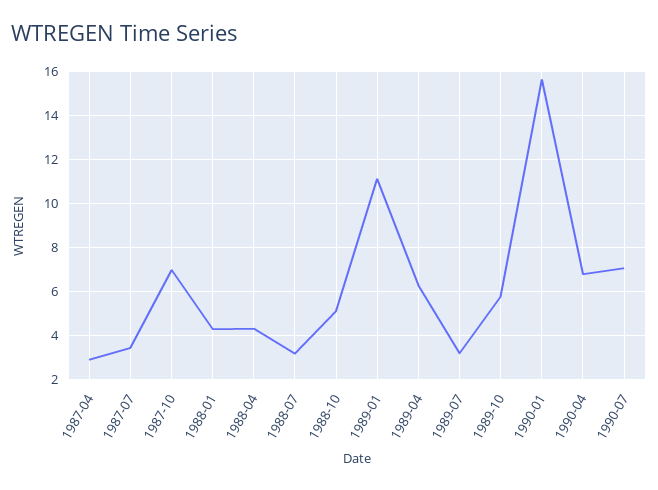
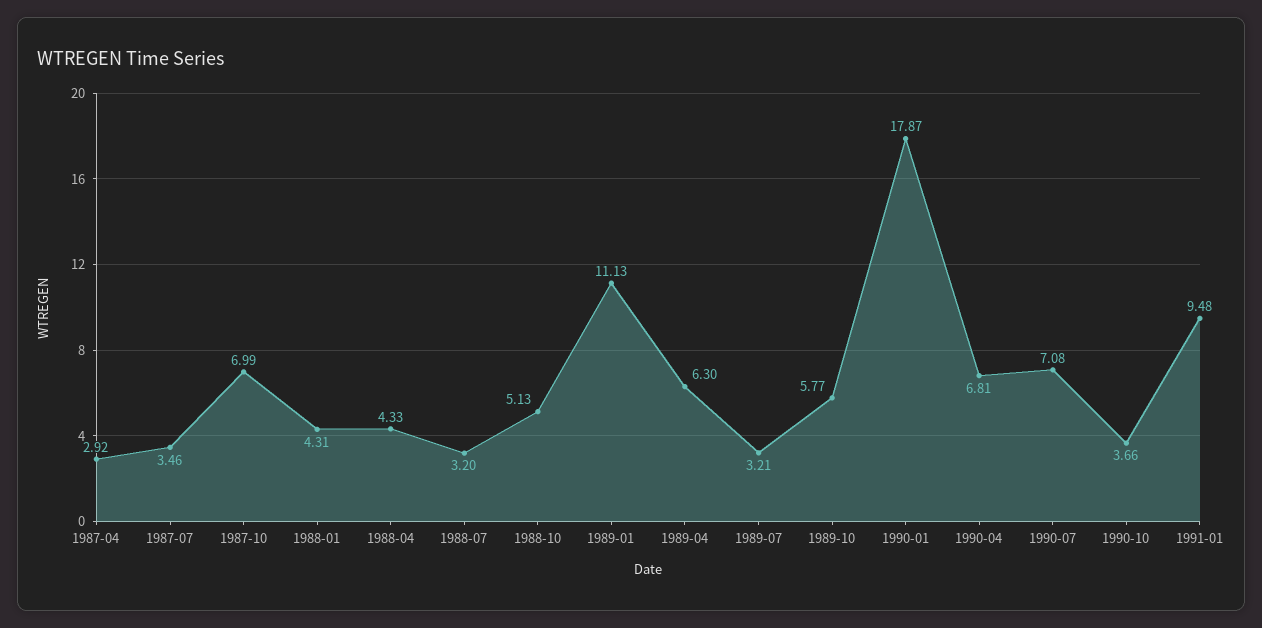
1990-01: 15.5 -> 17.87
1990-10: none -> 3.66
1991-01: none -> 9.48

